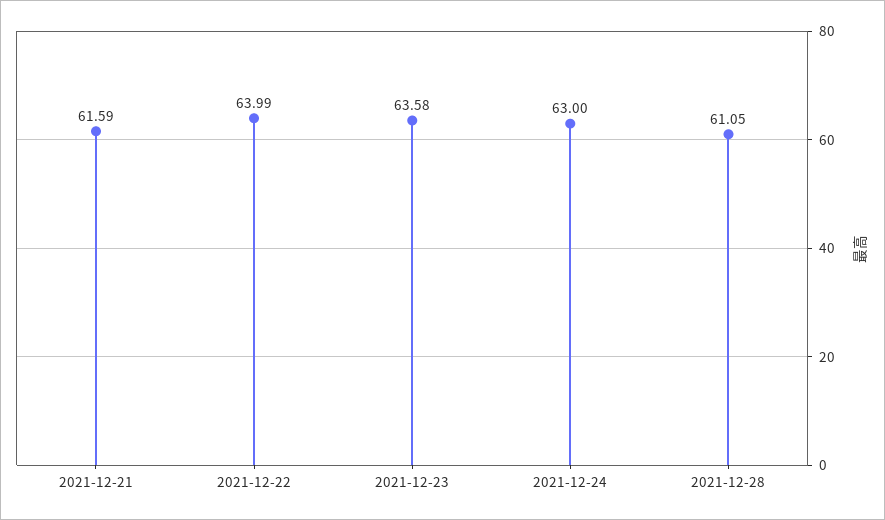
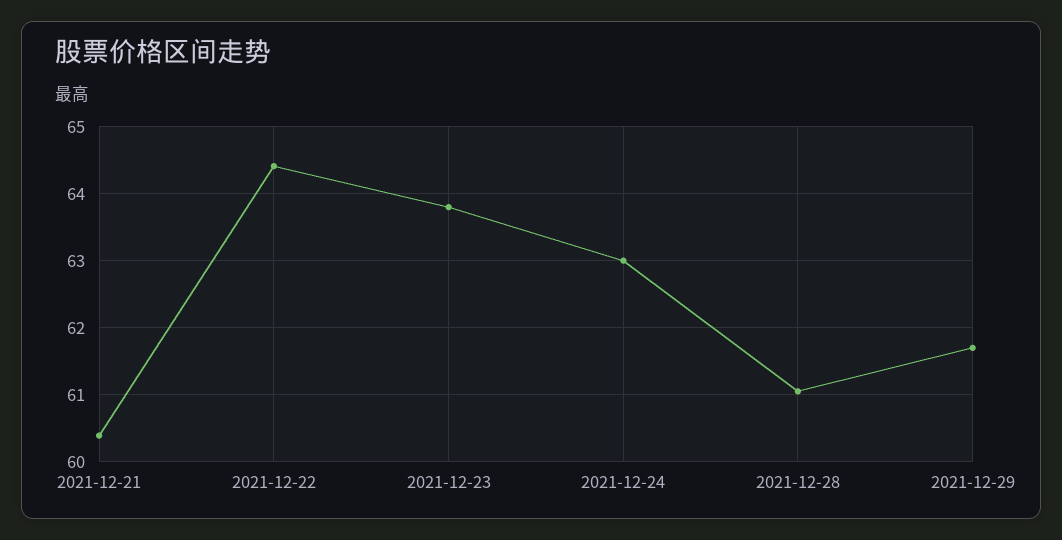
2021-12-21: 61.59 -> 60.4
2021-12-22: 63.99 -> 64.4
2021-12-23: 63.58 -> 63.8
2021-12-29: none -> 61.7

